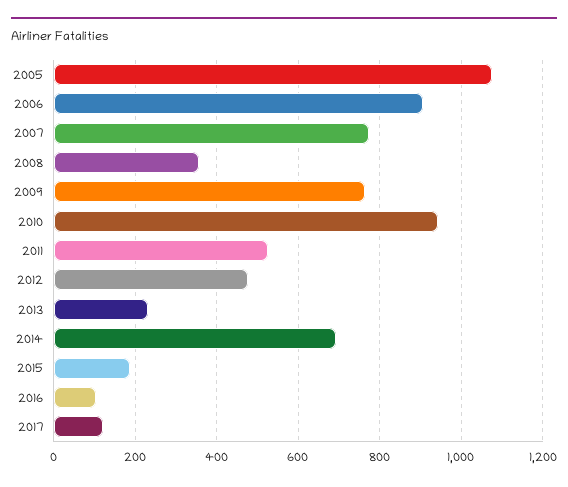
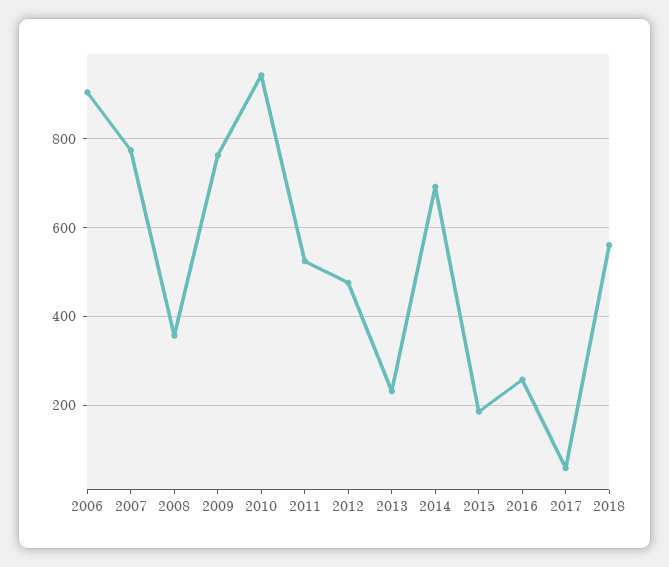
2005: 1080 -> none
2016: 100 -> 260
2017: 120 -> 60
2018: none -> 560

